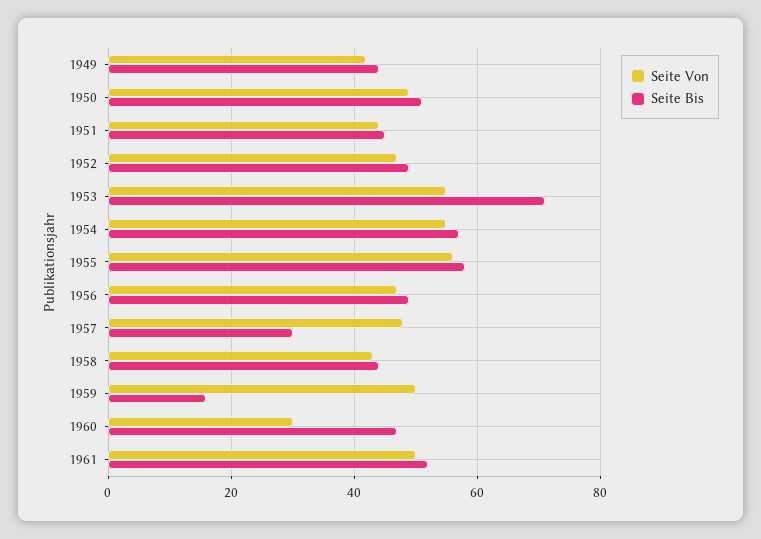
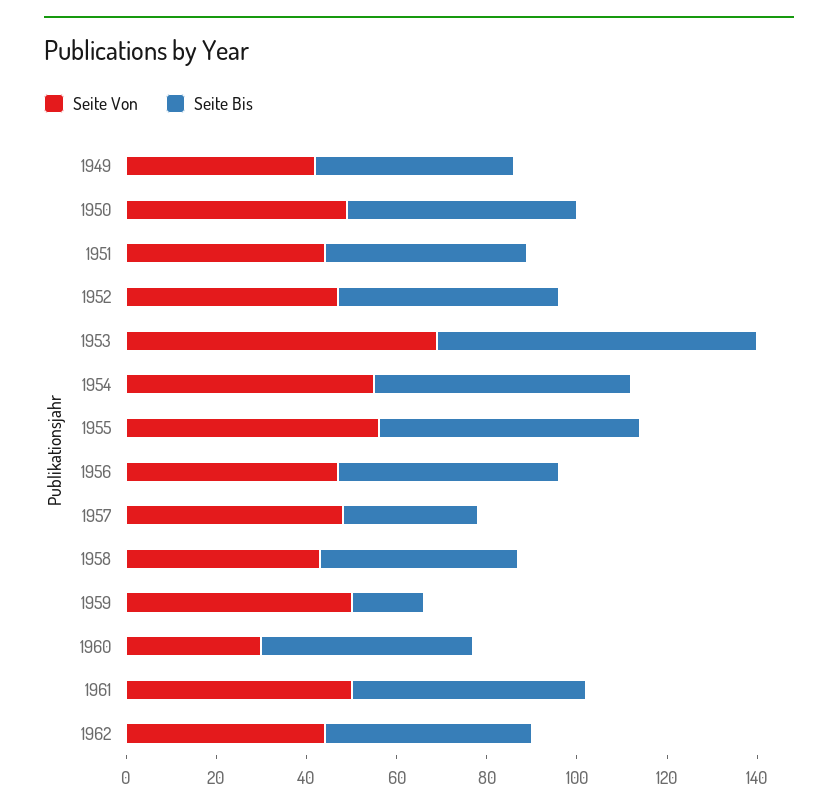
Seite Von, 1953: 55 -> 70
Seite Von, 1962: none -> 45
Seite Bis, 1962: none -> 45

